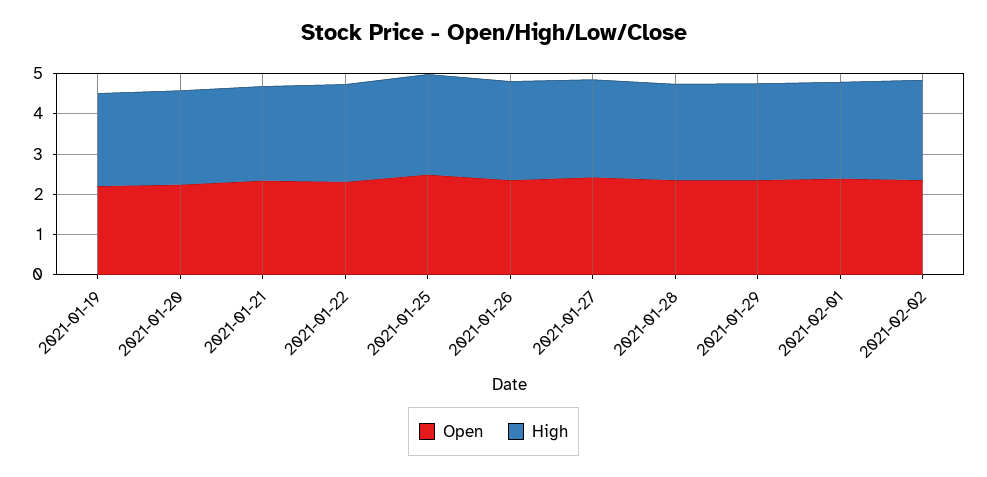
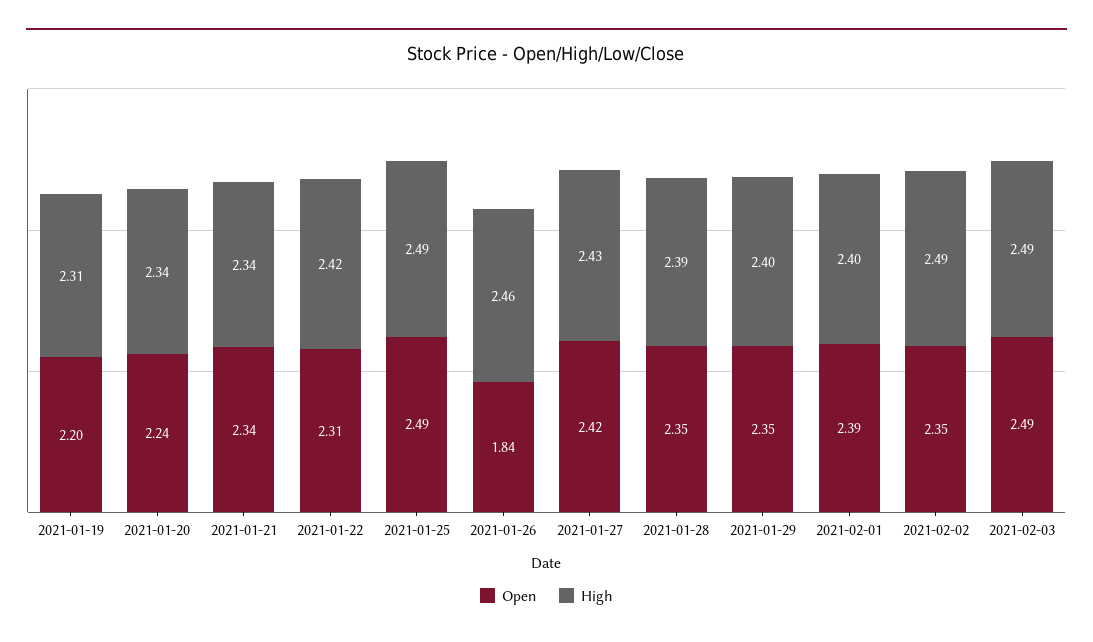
Open, 2021-01-26: 2.4 -> 1.84
Open, 2021-02-03: none -> 2.49
High, 2021-02-03: none -> 2.49

